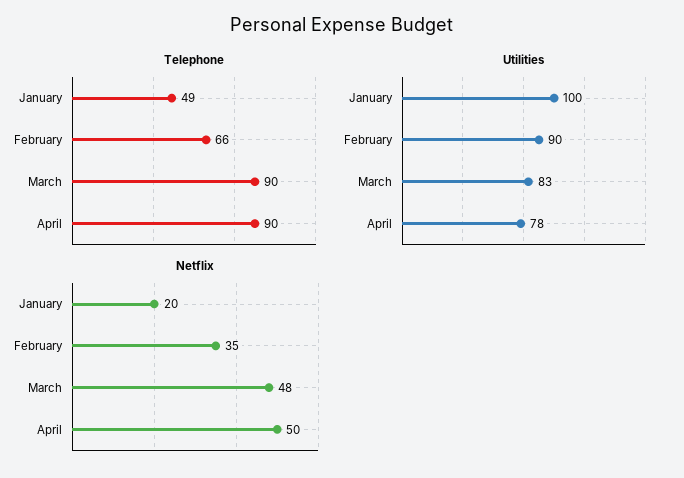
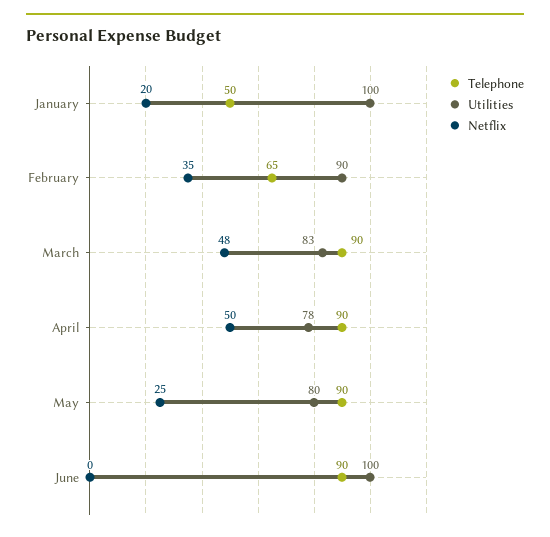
Telephone, January: 49 -> 50
Telephone, February: 66 -> 65
Telephone, May: none -> 90
Utilities, May: none -> 80
Netflix, May: none -> 25
Telephone, June: none -> 90
Utilities, June: none -> 100
Netflix, June: none -> 0

